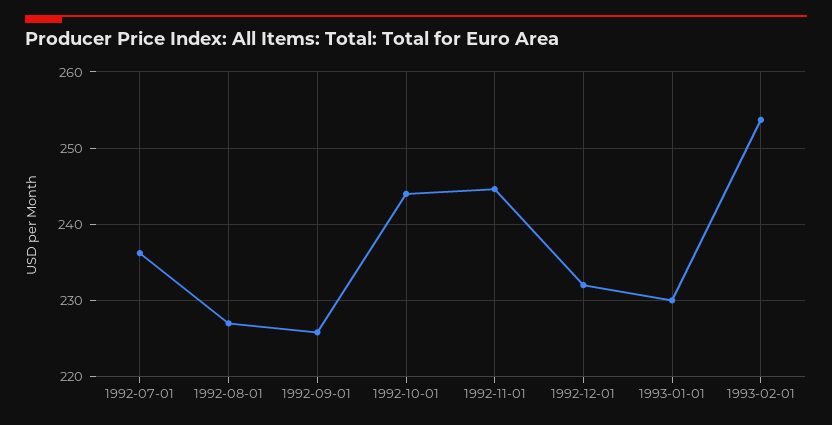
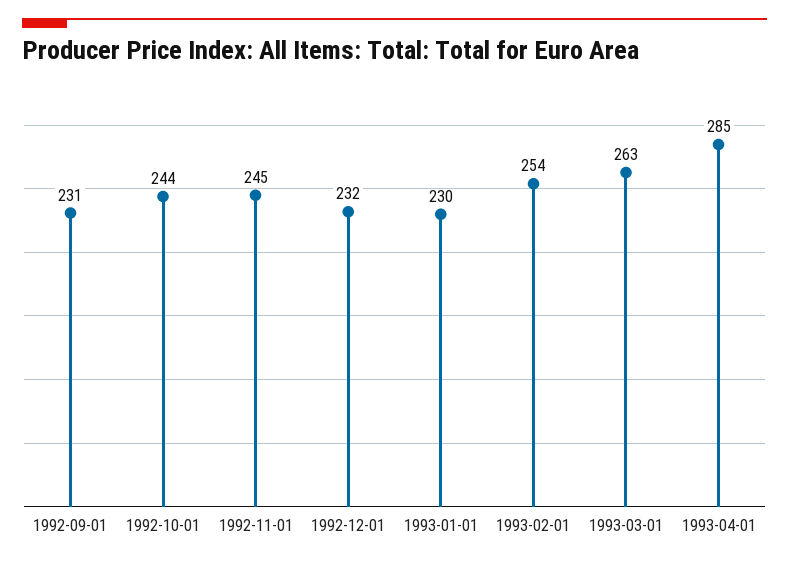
1992-07-01: 236 -> none
1992-08-01: 227 -> none
1992-09-01: 226 -> 231
1993-03-01: none -> 263
1993-04-01: none -> 285

